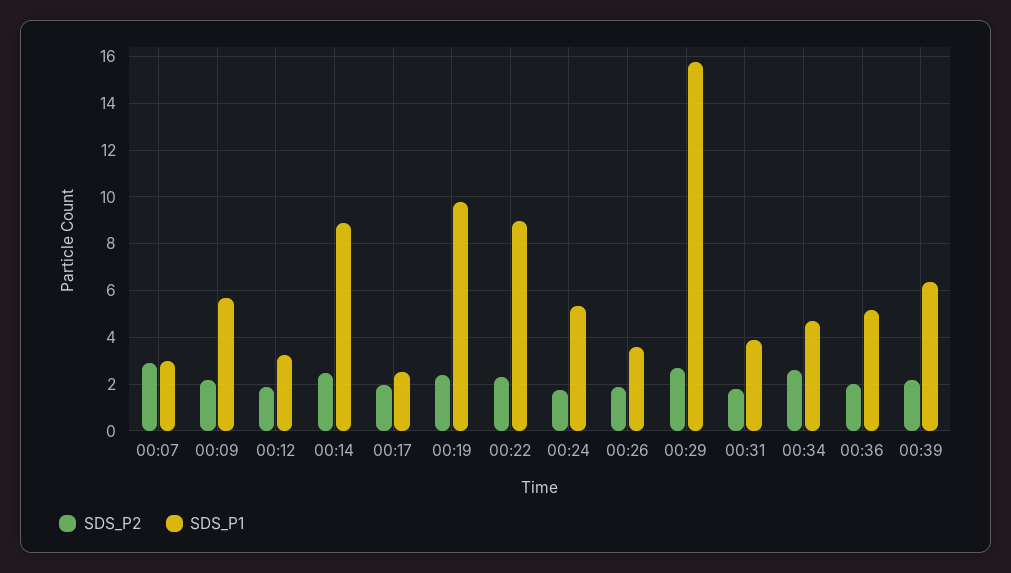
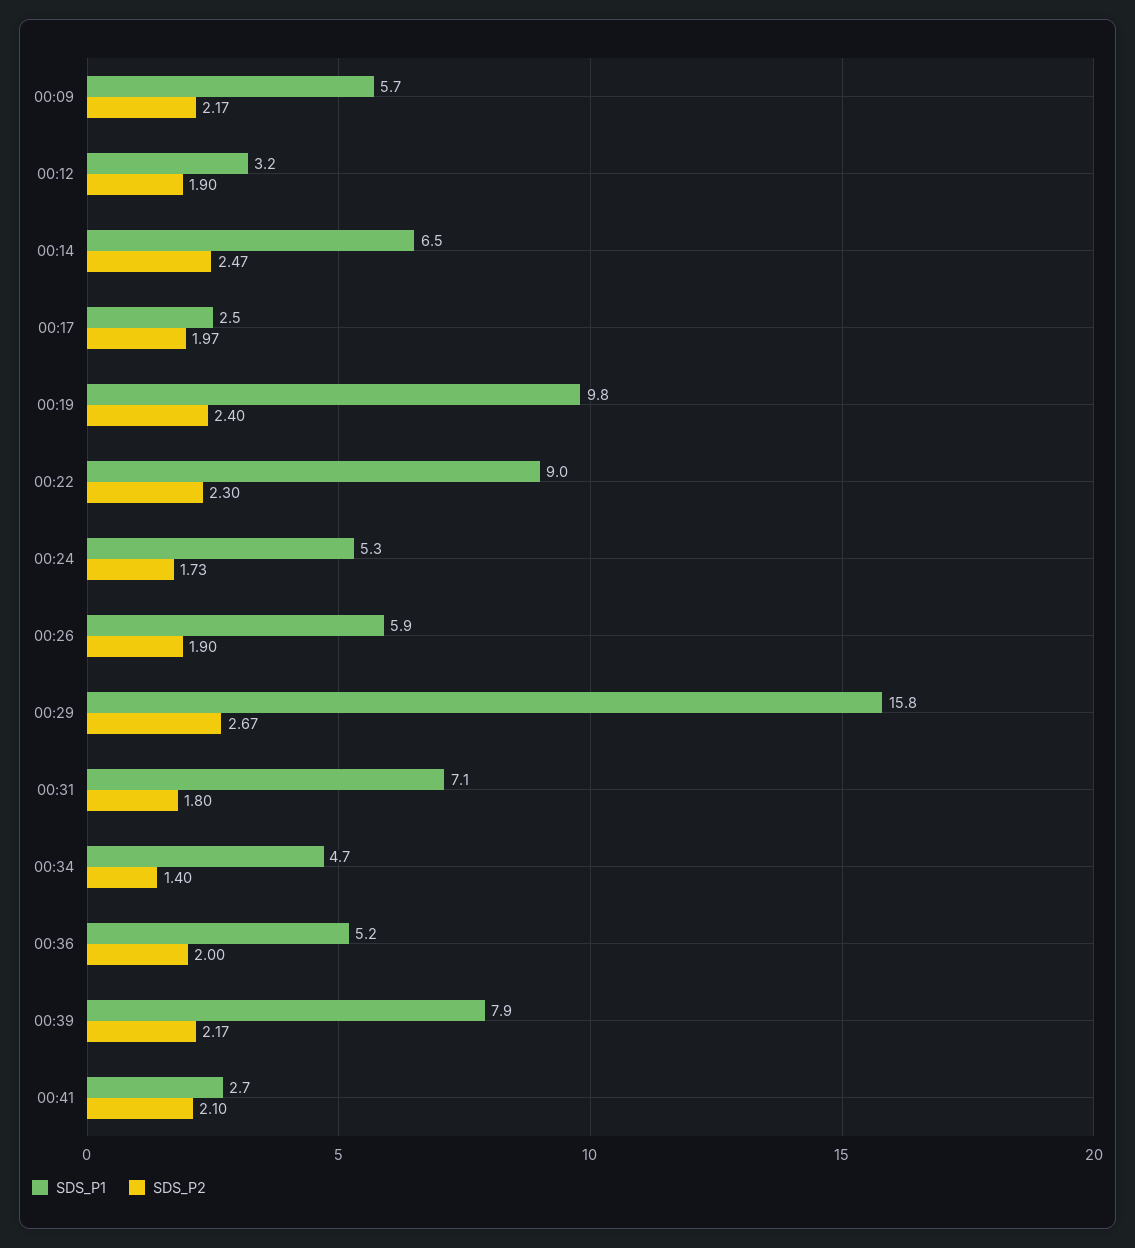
SDS_P2, 00:07: 3 -> none
SDS_P1, 00:07: 3 -> none
SDS_P1, 00:14: 9 -> 6.5
SDS_P1, 00:26: 3.5 -> 5.9
SDS_P1, 00:31: 4 -> 7.1
SDS_P2, 00:34: 2.5 -> 1.4
SDS_P1, 00:39: 6.5 -> 7.9
SDS_P1, 00:41: none -> 2.7
SDS_P2, 00:41: none -> 2.1

